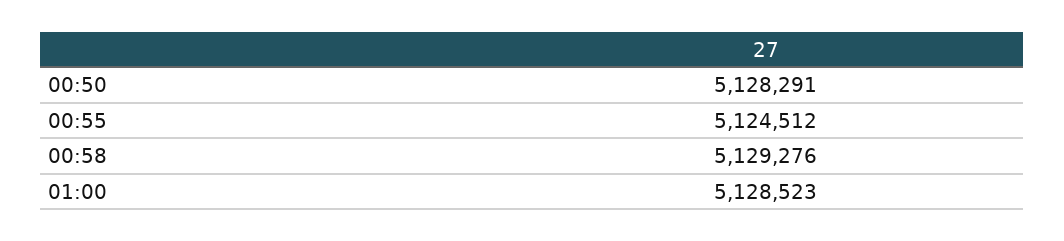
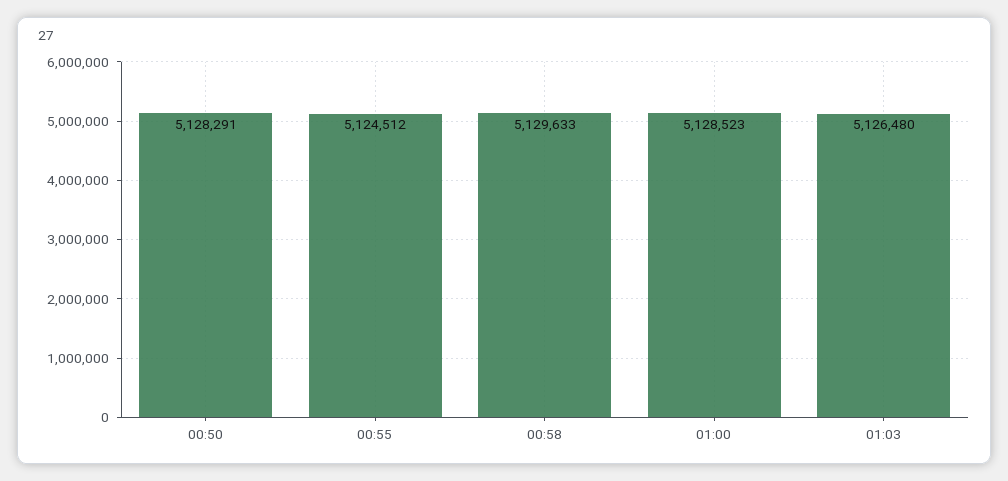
00:58: 5129276 -> 5129633
01:03: none -> 5126480

